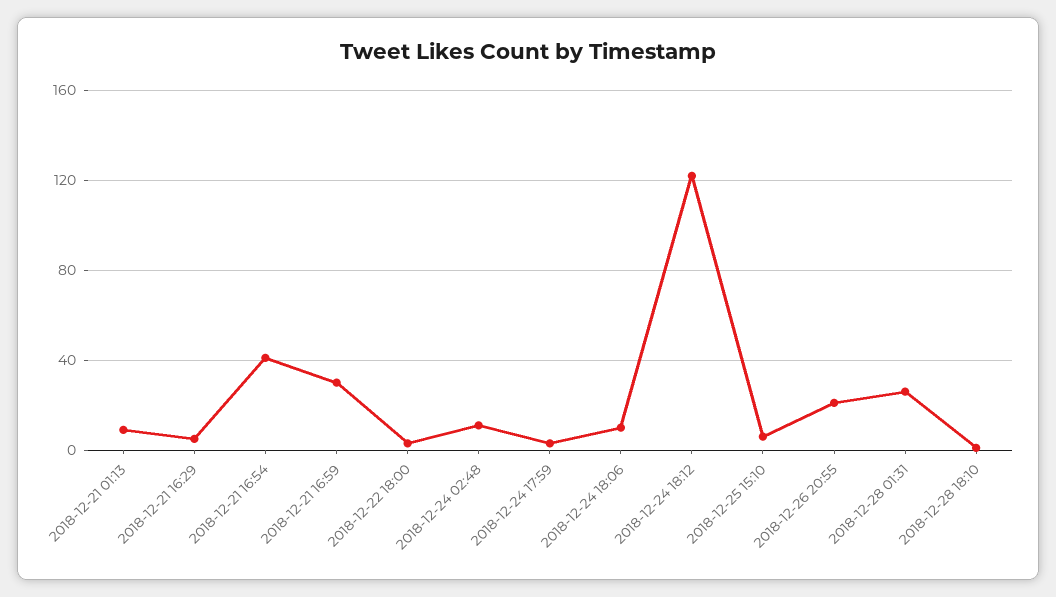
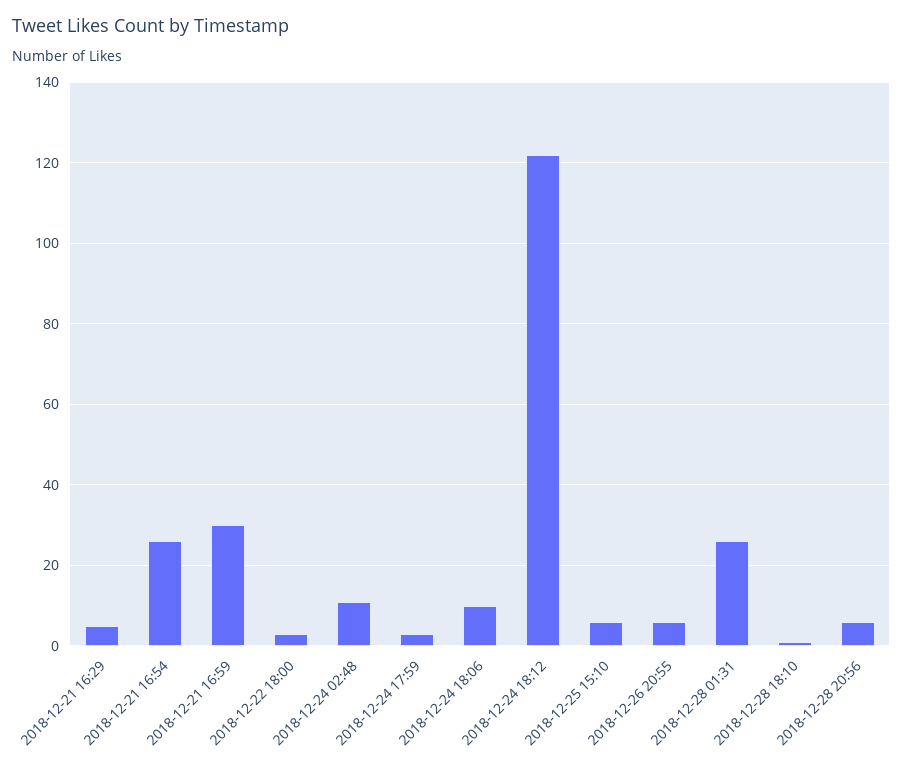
2018-12-21 01:13: 10 -> none
2018-12-21 16:54: 40 -> 25
2018-12-26 20:55: 20 -> 5
2018-12-28 20:56: none -> 5

